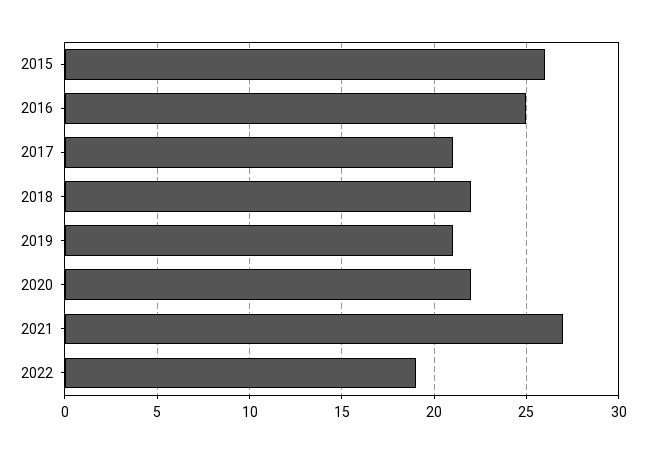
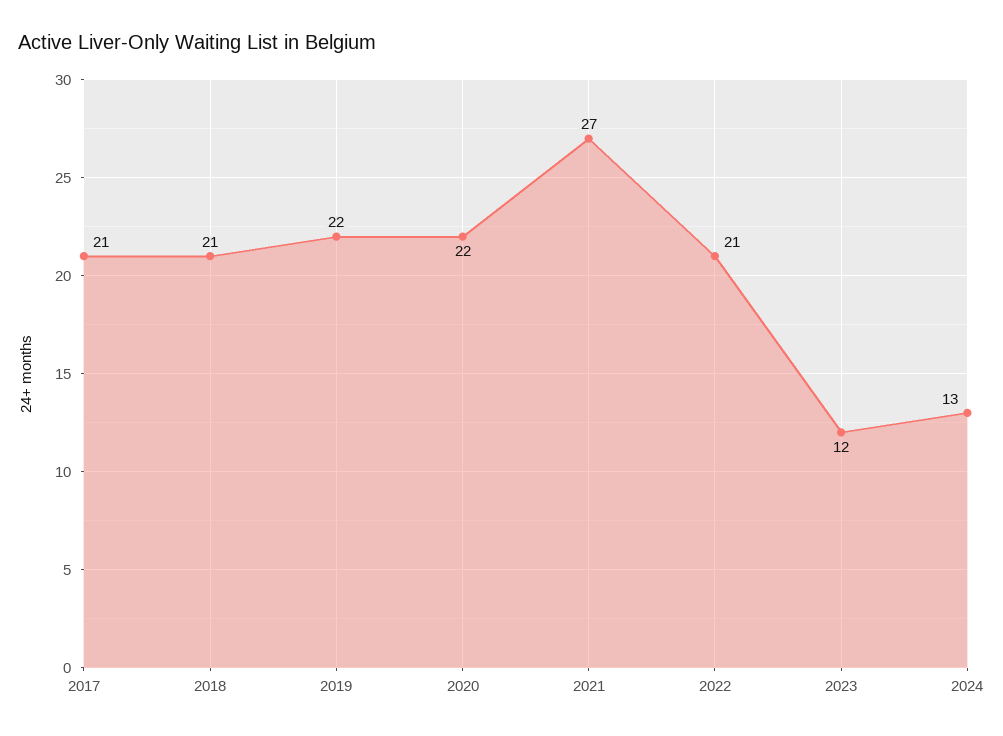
2015: 26 -> none
2016: 25 -> none
2018: 22 -> 21
2019: 21 -> 22
2022: 19 -> 21
2023: none -> 12
2024: none -> 13

